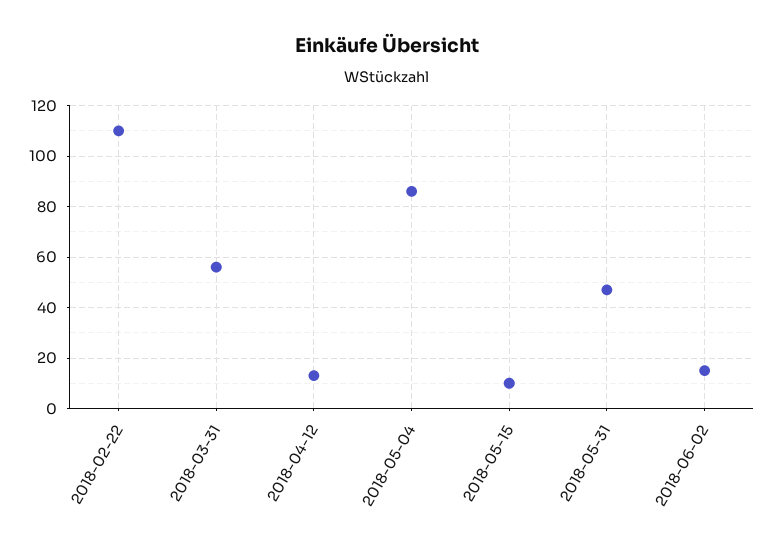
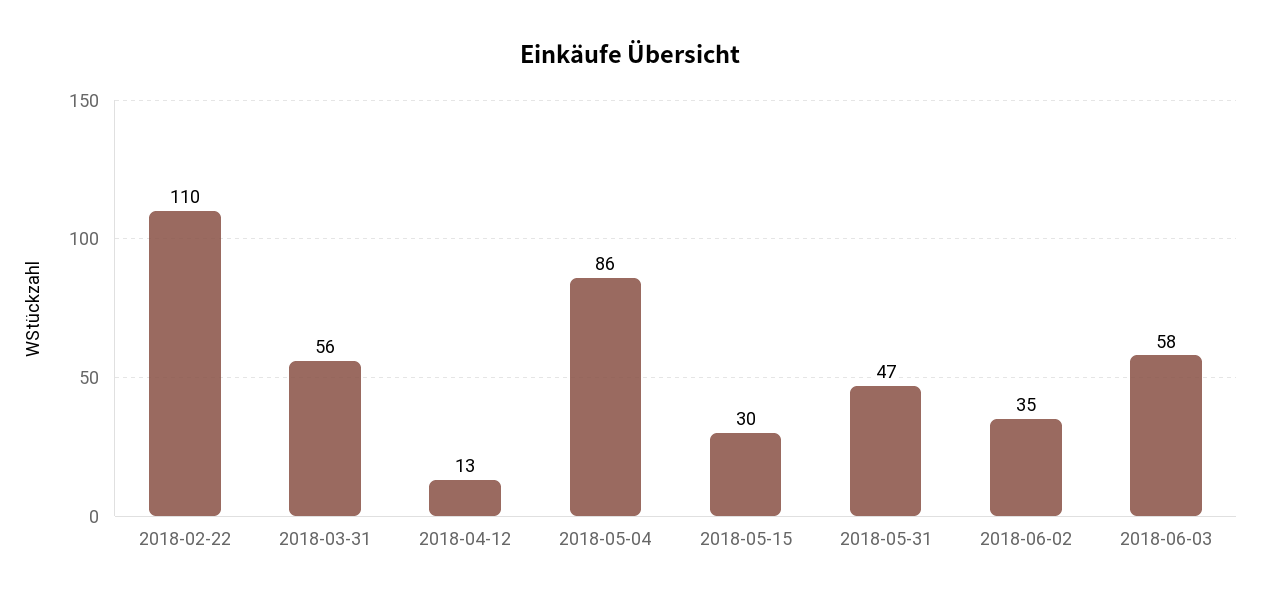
2018-05-15: 10 -> 30
2018-06-02: 15 -> 35
2018-06-03: none -> 58

